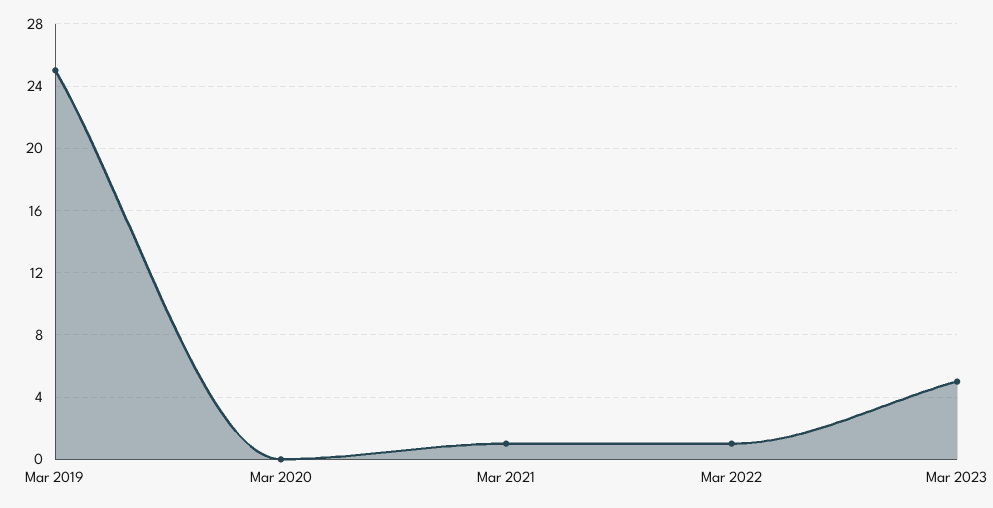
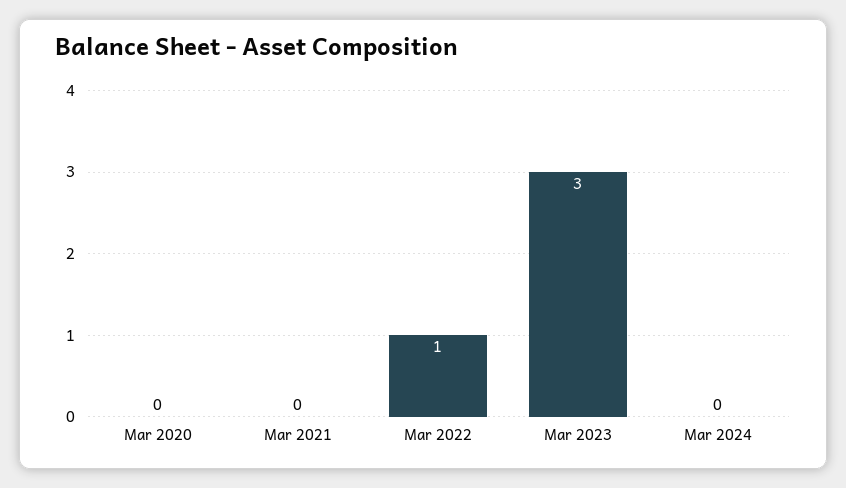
Mar 2019: 25 -> none
Mar 2021: 1 -> 0
Mar 2023: 5 -> 3
Mar 2024: none -> 0

